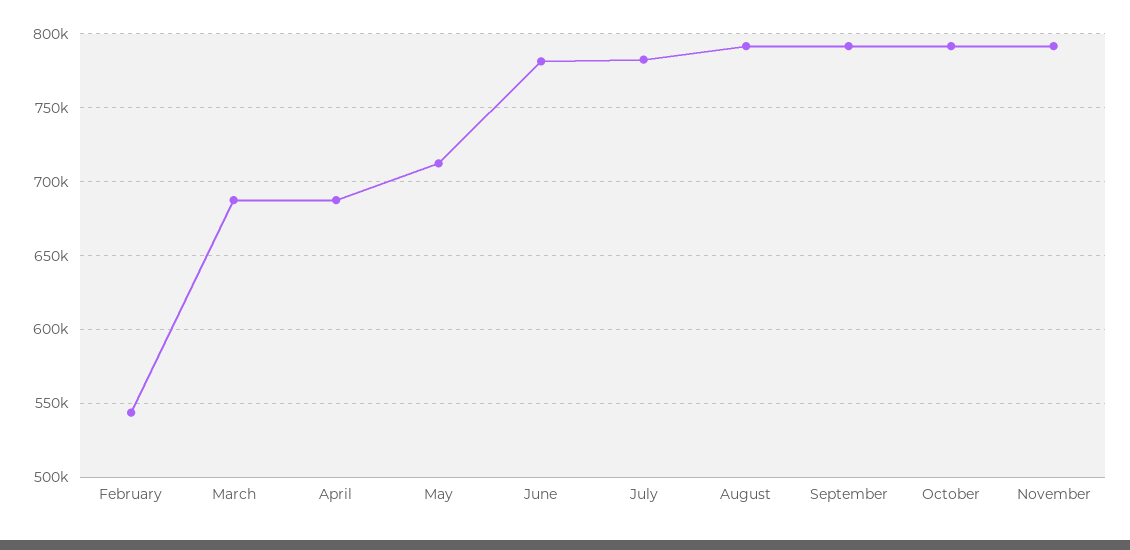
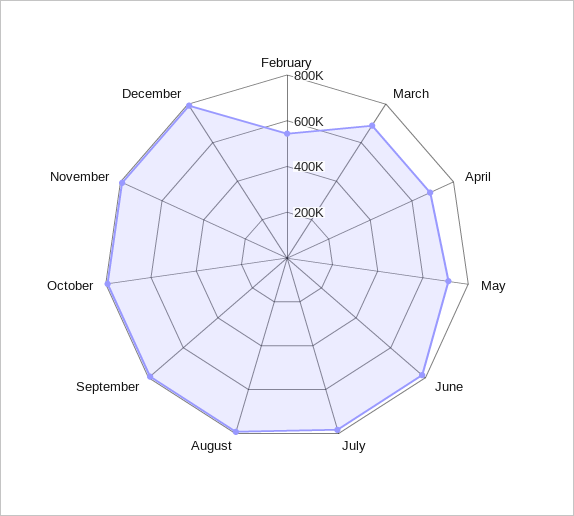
December: none -> 800000

